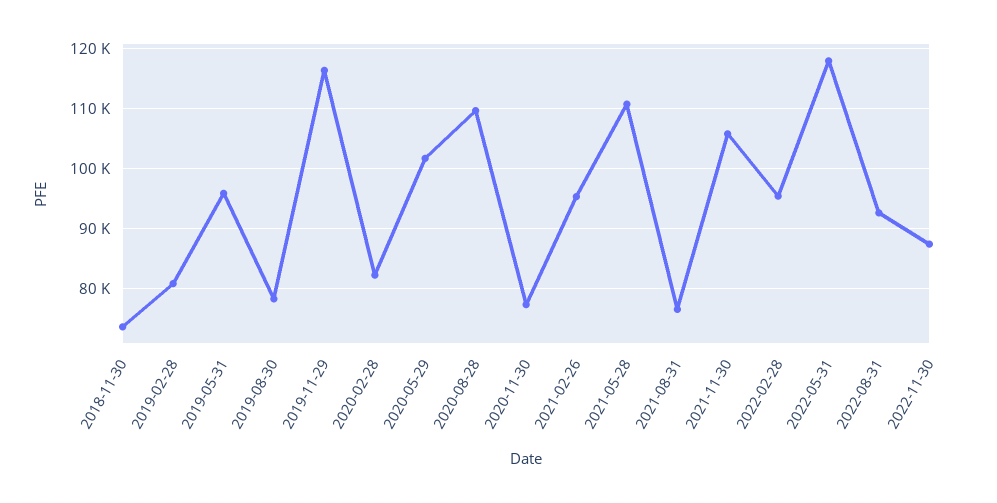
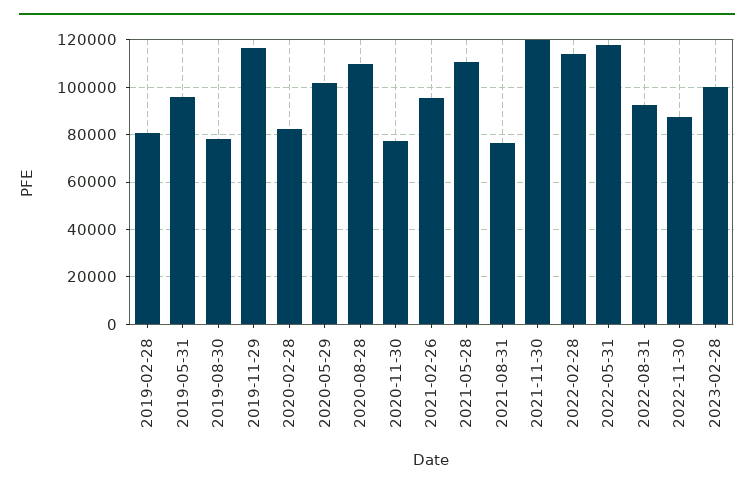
2018-11-30: 74000 -> none
2021-11-30: 106000 -> 120000
2022-02-28: 96000 -> 115000
2023-02-28: none -> 100000

